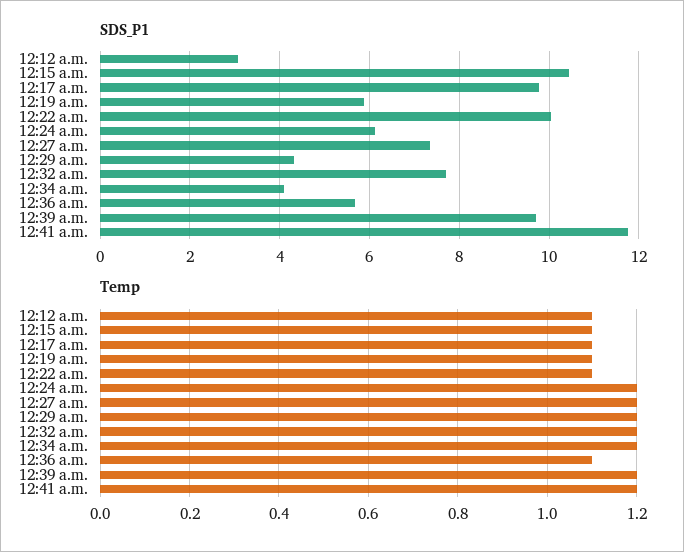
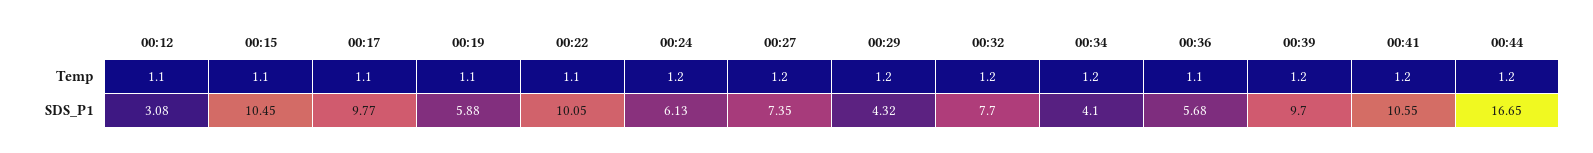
SDS_P1, 12:41 a.m.: 11.8 -> 10.55
Temp, 00:44: none -> 1.2
SDS_P1, 00:44: none -> 16.65

